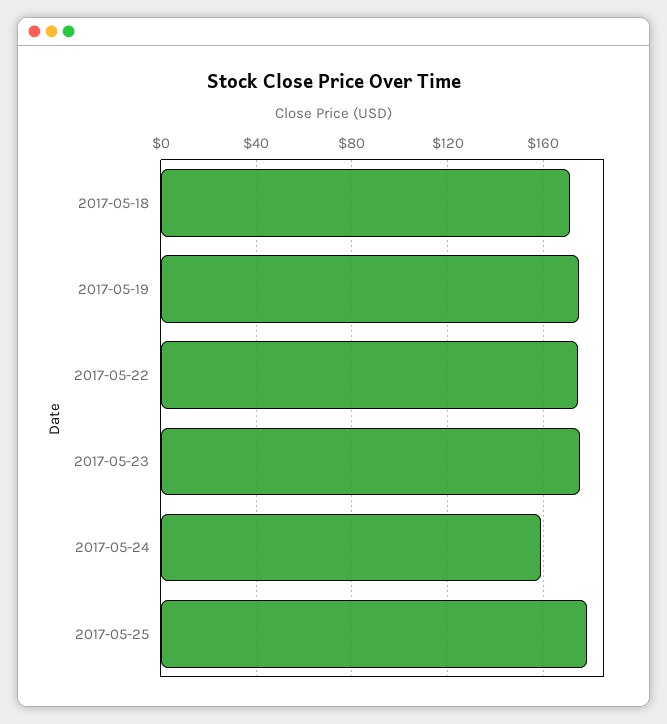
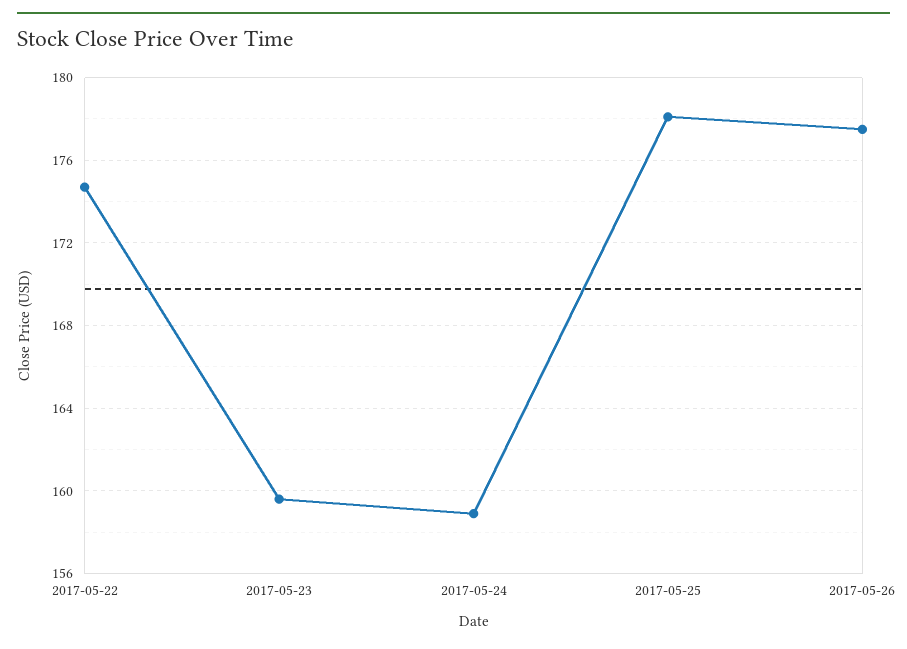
2017-05-18: 170 -> none
2017-05-19: 175 -> none
2017-05-23: 175 -> 159.5
2017-05-26: none -> 177.5

